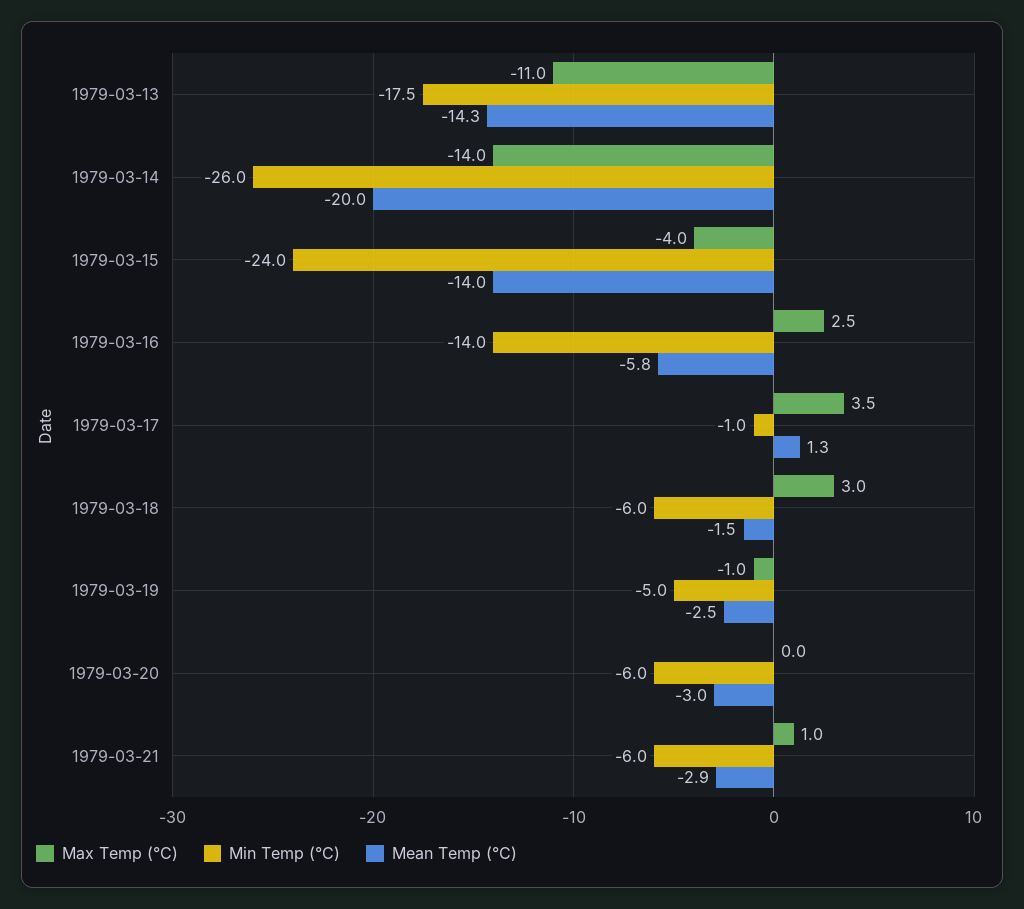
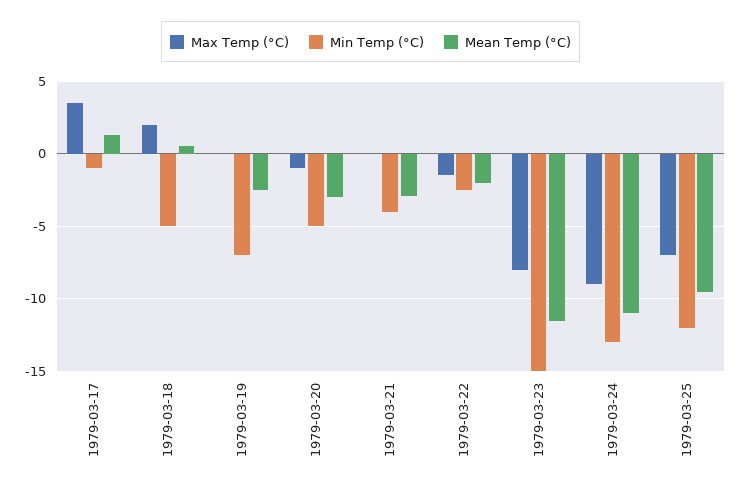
Max Temp (°C), 1979-03-13: -11 -> none
Min Temp (°C), 1979-03-13: -17.5 -> none
Mean Temp (°C), 1979-03-13: -14.3 -> none
Max Temp (°C), 1979-03-14: -14 -> none
Min Temp (°C), 1979-03-14: -26 -> none
Mean Temp (°C), 1979-03-14: -20 -> none
Max Temp (°C), 1979-03-15: -4 -> none
Min Temp (°C), 1979-03-15: -24 -> none
Mean Temp (°C), 1979-03-15: -14 -> none
Max Temp (°C), 1979-03-16: 2.5 -> none
Min Temp (°C), 1979-03-16: -14 -> none
Mean Temp (°C), 1979-03-16: -5.8 -> none
Max Temp (°C), 1979-03-18: 3 -> 2
Min Temp (°C), 1979-03-18: -6 -> -5
Mean Temp (°C), 1979-03-18: -1.5 -> 0.5
Max Temp (°C), 1979-03-19: -1 -> 0
Min Temp (°C), 1979-03-19: -5 -> -7
Max Temp (°C), 1979-03-20: 0 -> -1
Min Temp (°C), 1979-03-20: -6 -> -5
Max Temp (°C), 1979-03-21: 1 -> 0
Min Temp (°C), 1979-03-21: -6 -> -4
Max Temp (°C), 1979-03-22: none -> -1.5
Min Temp (°C), 1979-03-22: none -> -2.5
Mean Temp (°C), 1979-03-22: none -> -2
Max Temp (°C), 1979-03-23: none -> -8
Min Temp (°C), 1979-03-23: none -> -15
Mean Temp (°C), 1979-03-23: none -> -11.5
Max Temp (°C), 1979-03-24: none -> -9
Min Temp (°C), 1979-03-24: none -> -13
Mean Temp (°C), 1979-03-24: none -> -11
Max Temp (°C), 1979-03-25: none -> -7
Min Temp (°C), 1979-03-25: none -> -12
Mean Temp (°C), 1979-03-25: none -> -9.5

